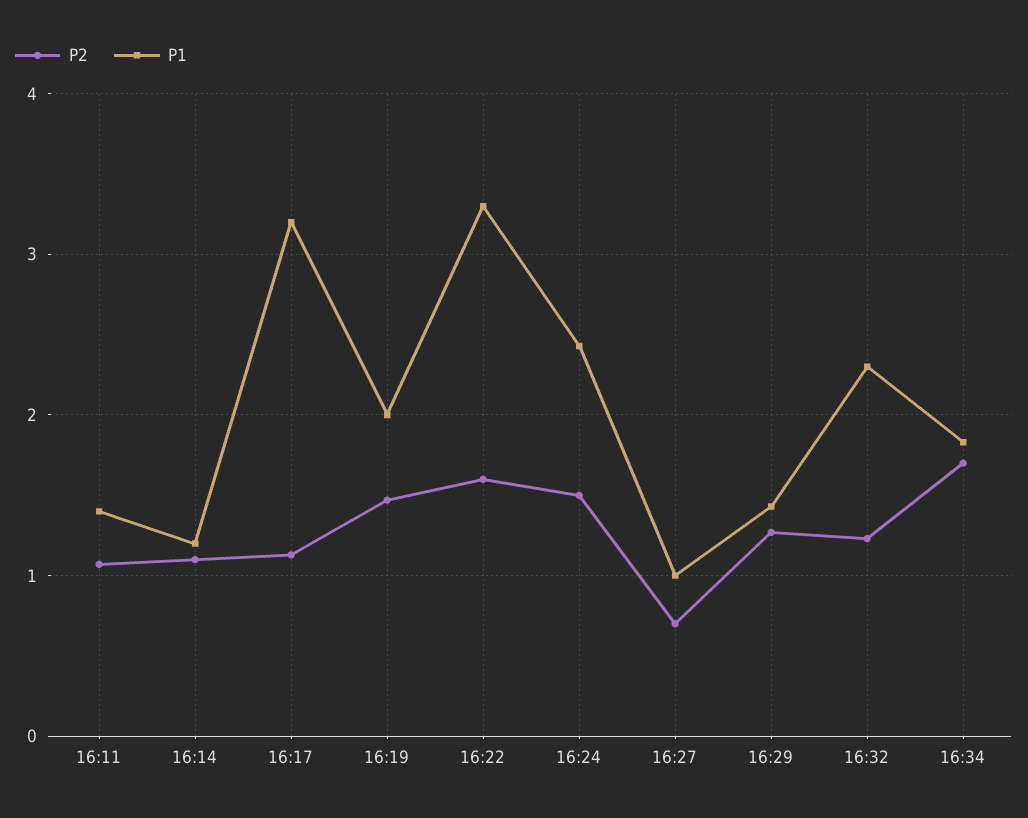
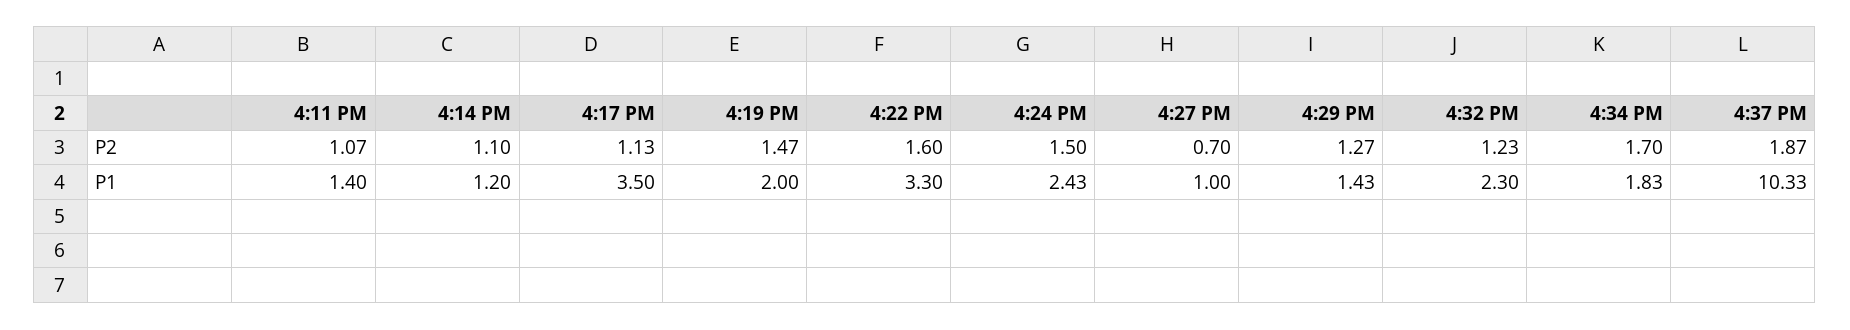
P1, 16:17: 3.2 -> 3.5
P2, 4:37 PM: none -> 1.87
P1, 4:37 PM: none -> 10.33

